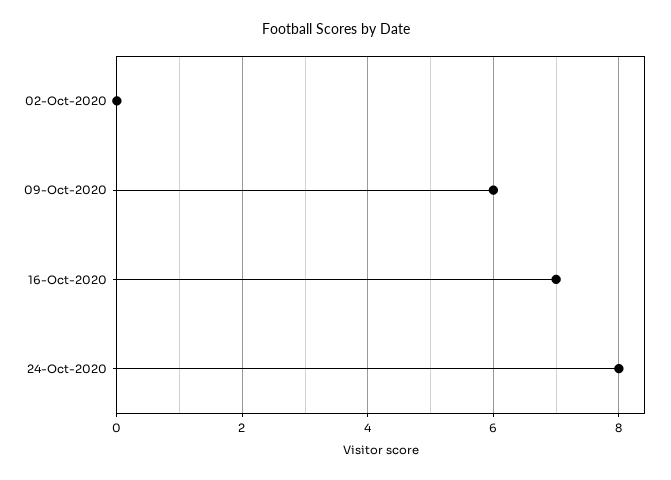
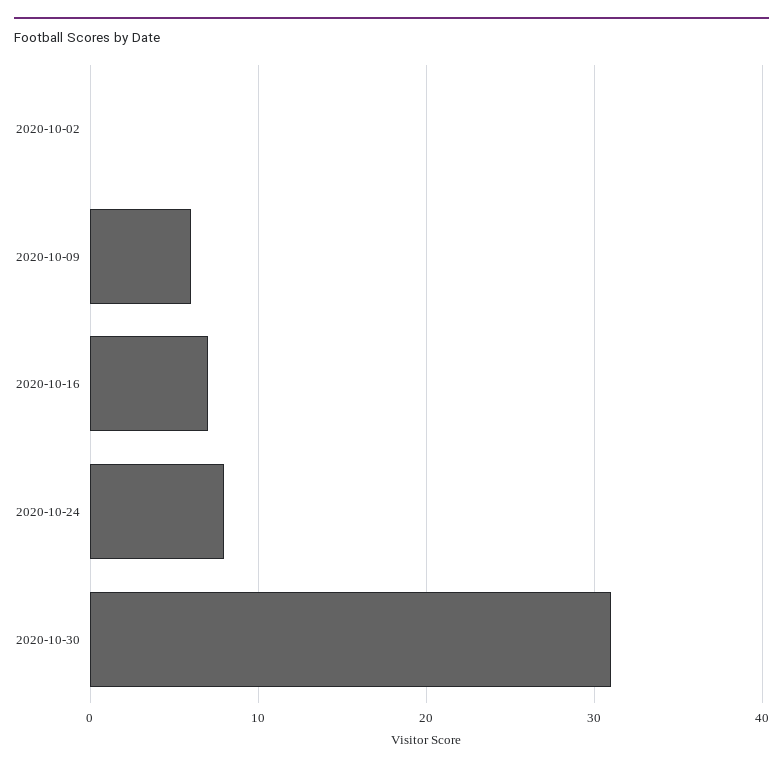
2020-10-30: none -> 31

